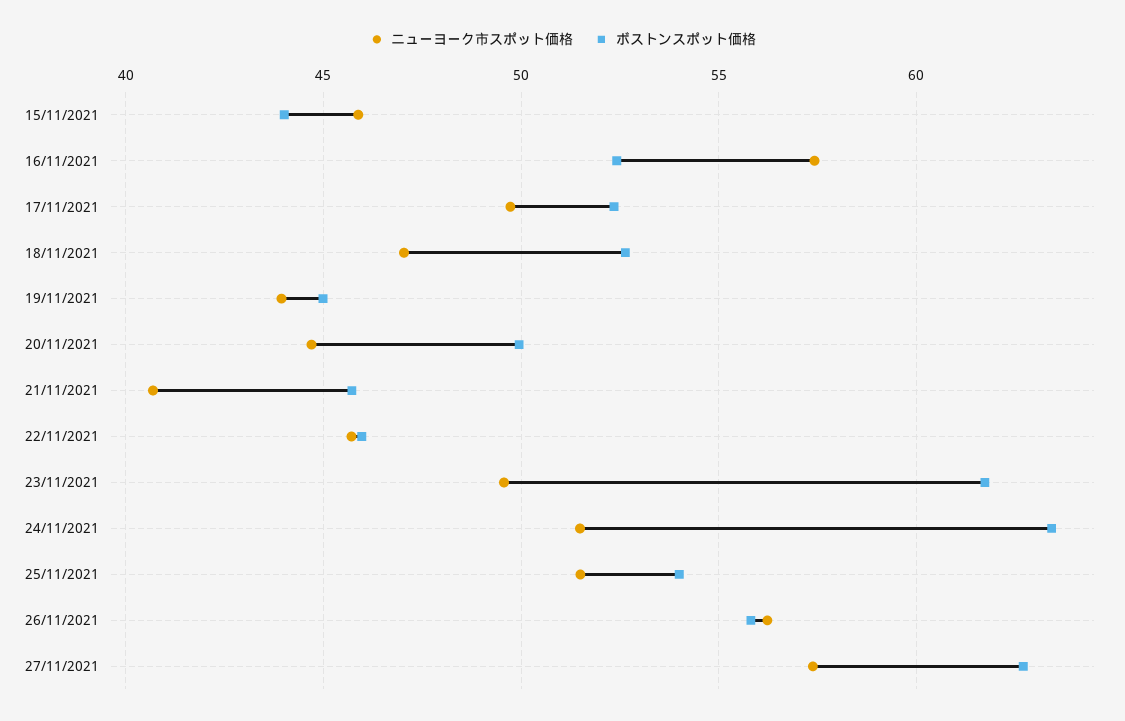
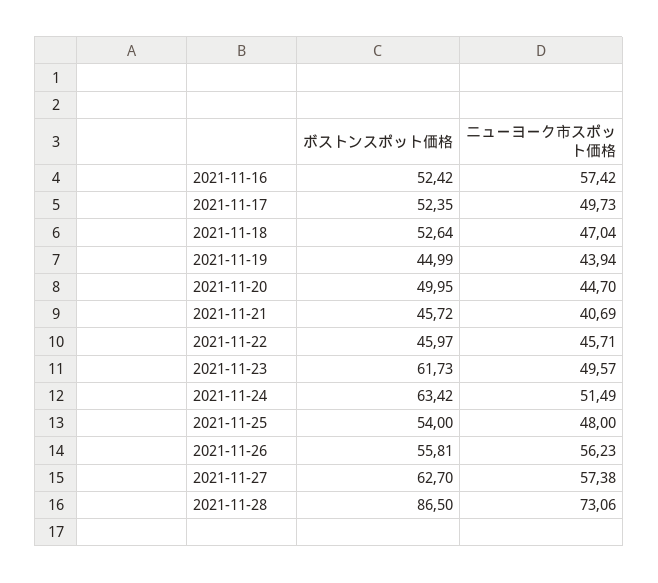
ニューヨーク市スポット価格, 15/11/2021: 46 -> none
ボストンスポット価格, 15/11/2021: 44 -> none
ニューヨーク市スポット価格, 25/11/2021: 51.5 -> 48
ボストンスポット価格, 2021-11-28: none -> 86.5
ニューヨーク市スポット価格, 2021-11-28: none -> 73.06

